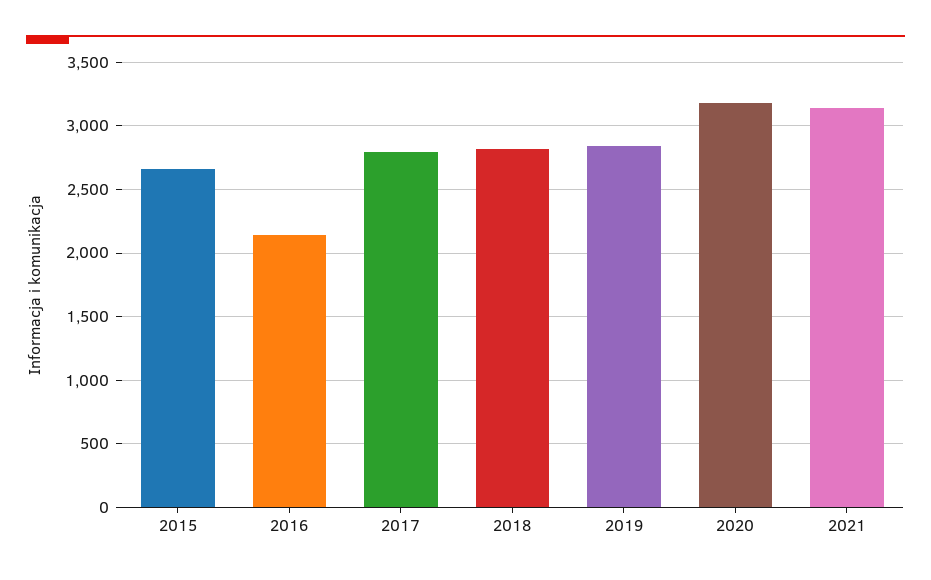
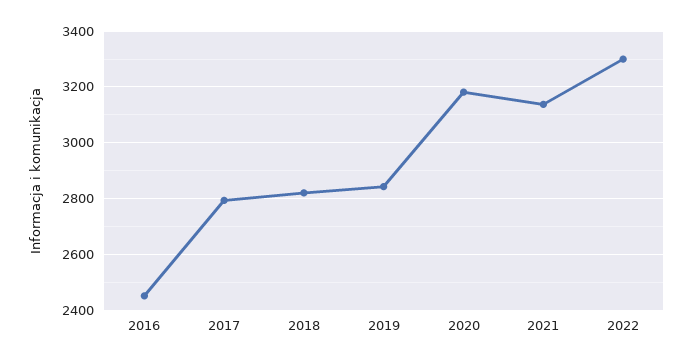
2015: 2650 -> none
2016: 2150 -> 2450
2022: none -> 3300

